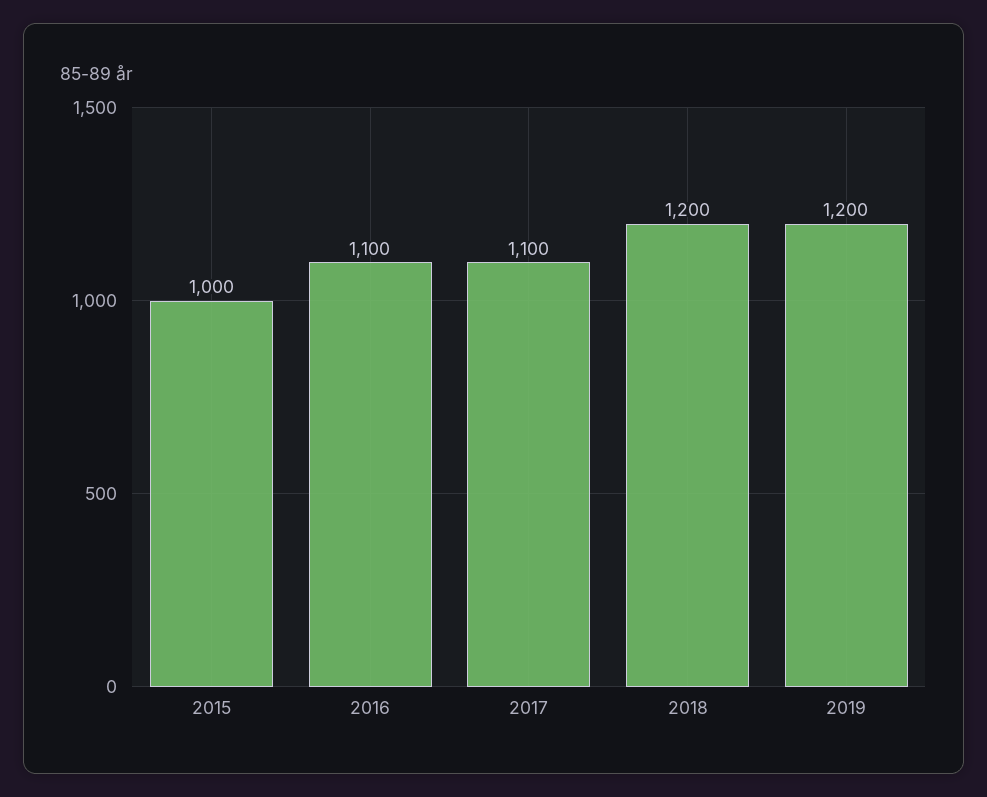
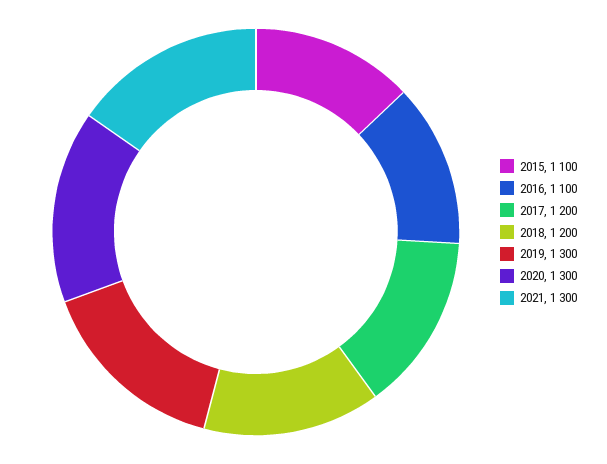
2015: 1000 -> 1100
2017: 1100 -> 1200
2019: 1200 -> 1300
2020: none -> 1300
2021: none -> 1300

